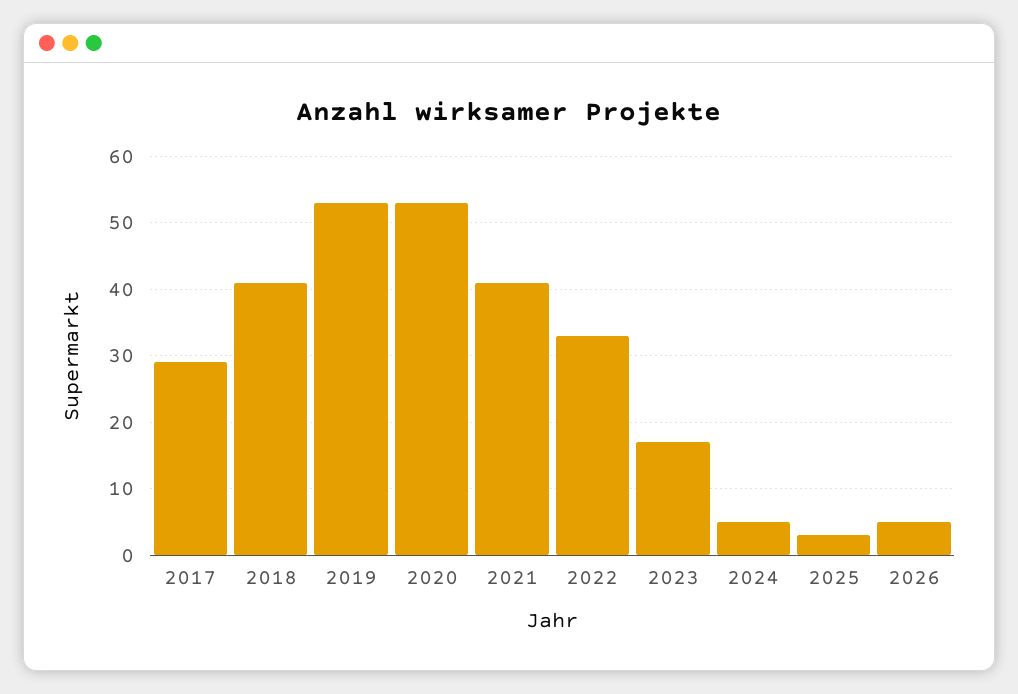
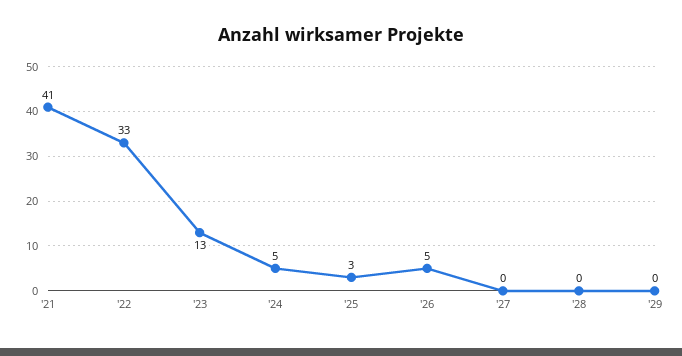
2017: 29 -> none
2018: 41 -> none
2019: 53 -> none
2020: 53 -> none
2023: 17 -> 13
'27: none -> 0
'28: none -> 0
'29: none -> 0

